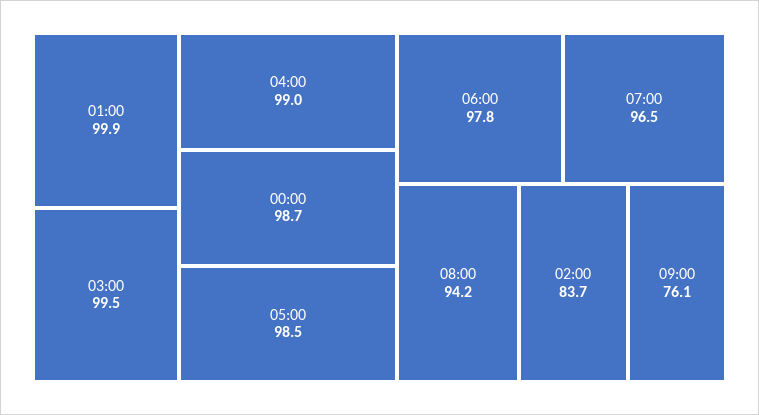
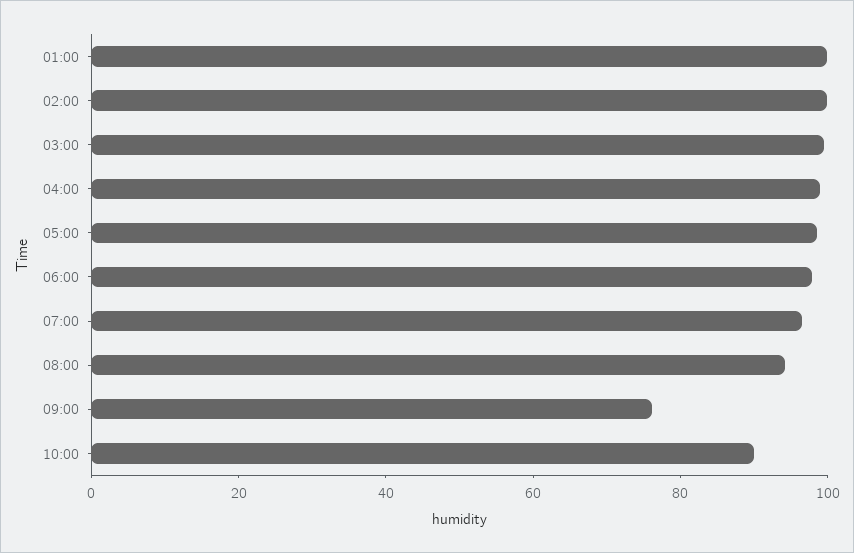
00:00: 98.7 -> none
02:00: 83.7 -> 100
10:00: none -> 90

